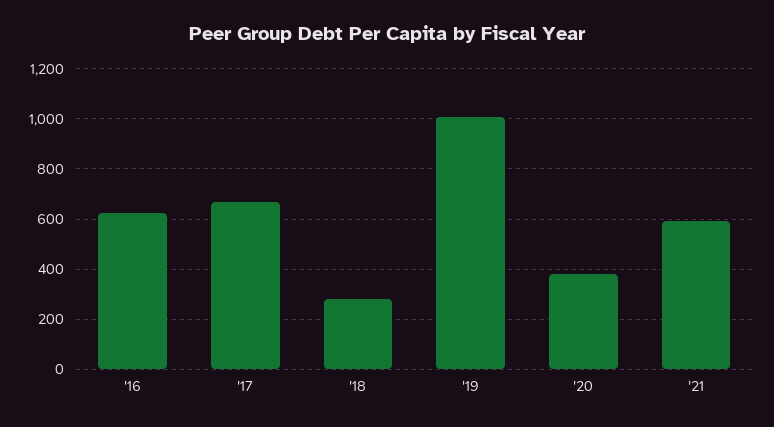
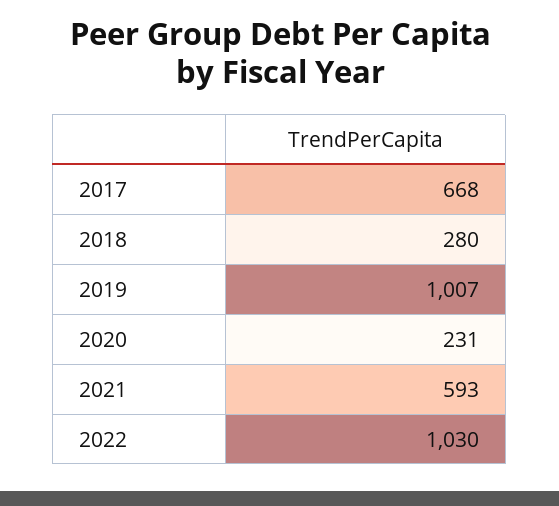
'16: 625 -> none
'20: 375 -> 231
2022: none -> 1030

